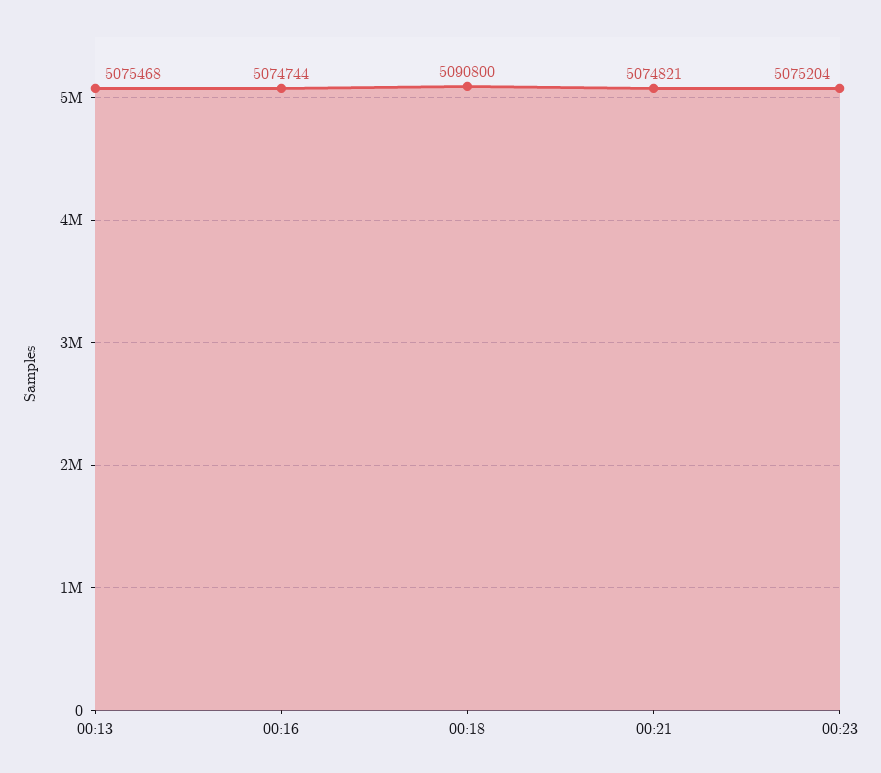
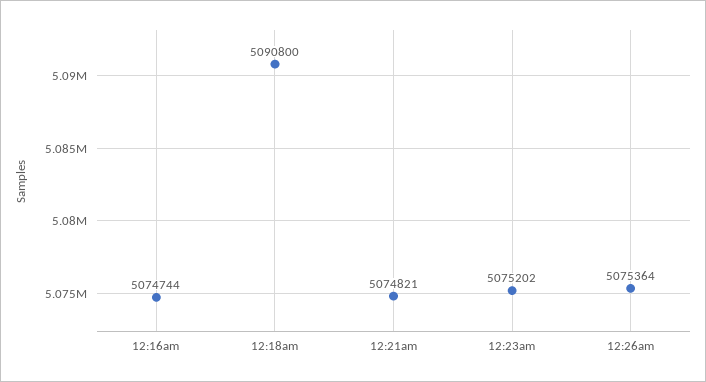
00:13: 5075468 -> none
00:23: 5075204 -> 5075202
12:26am: none -> 5075364

